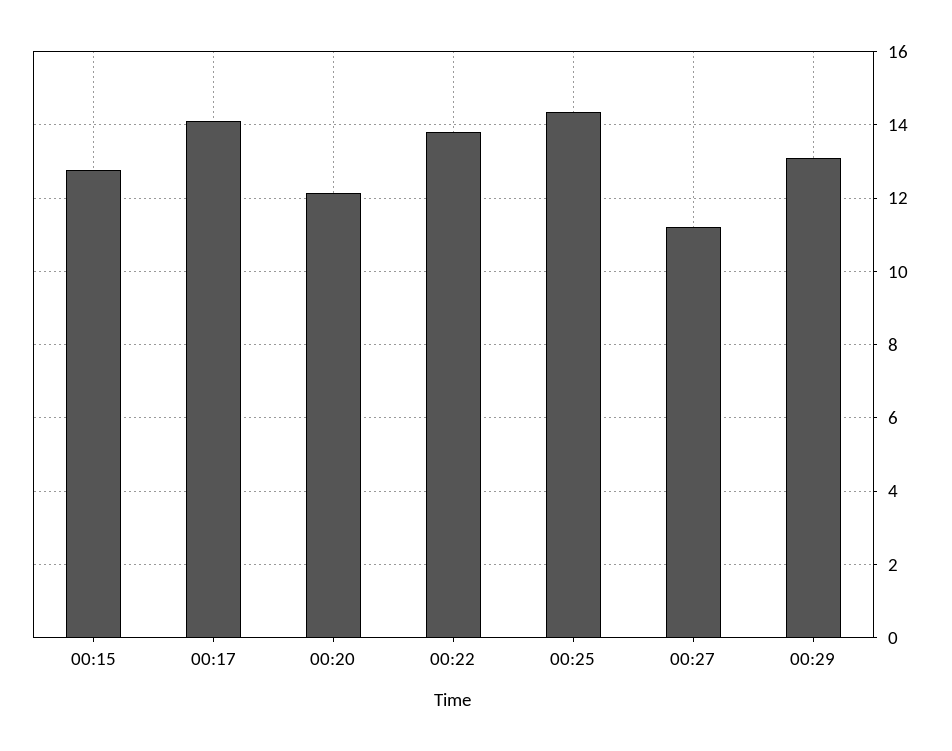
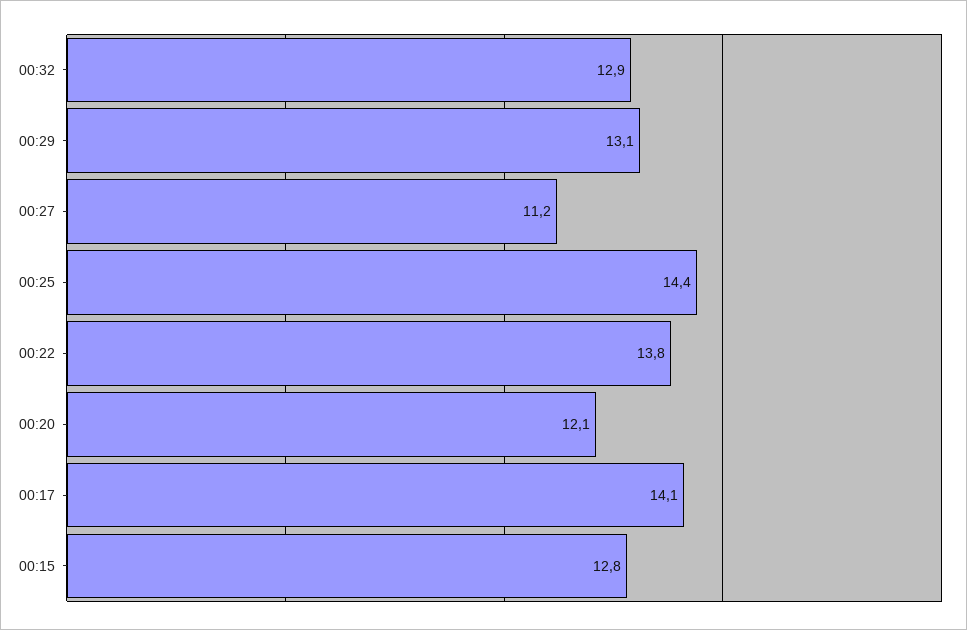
00:32: none -> 12.9

